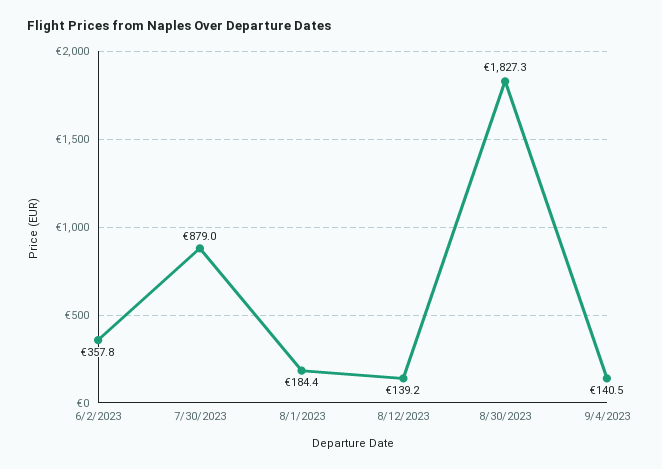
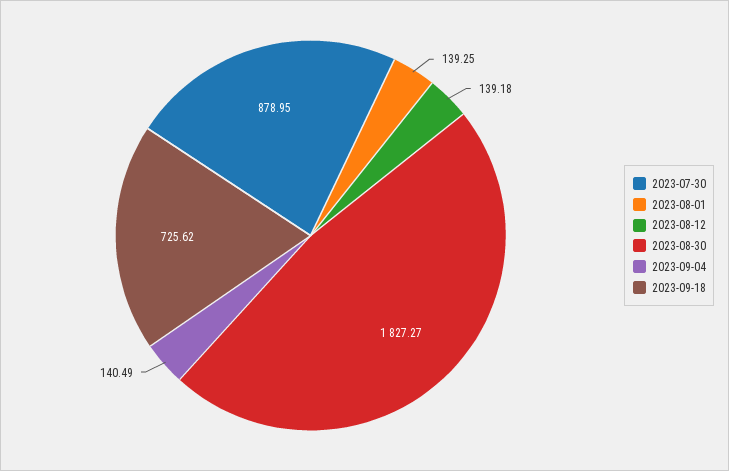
6/2/2023: 357.8 -> none
8/1/2023: 184.4 -> 139.25
2023-09-18: none -> 725.62

